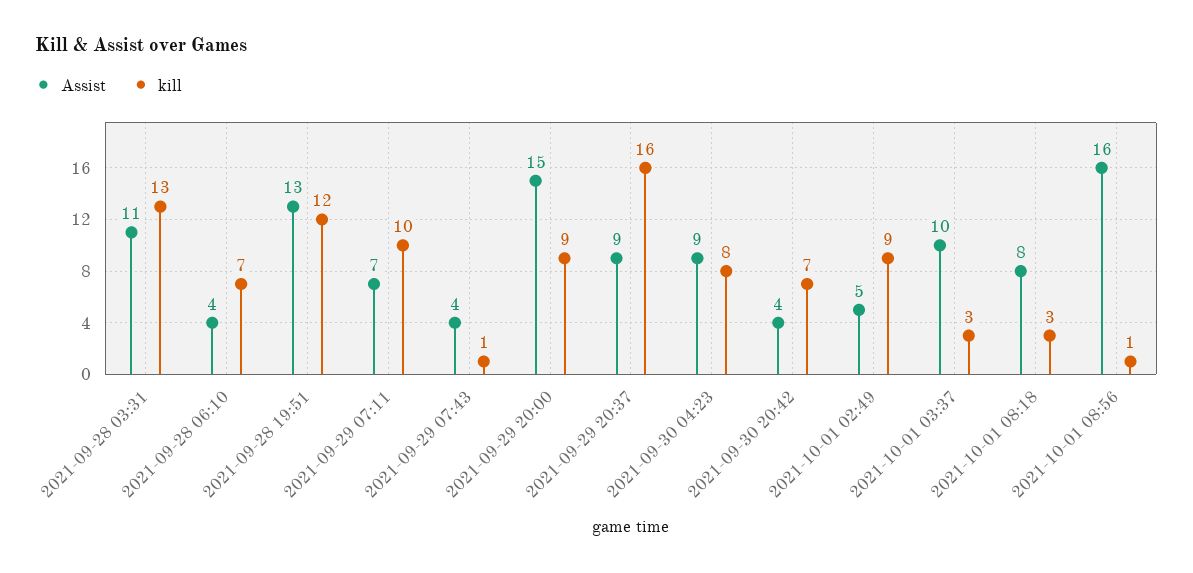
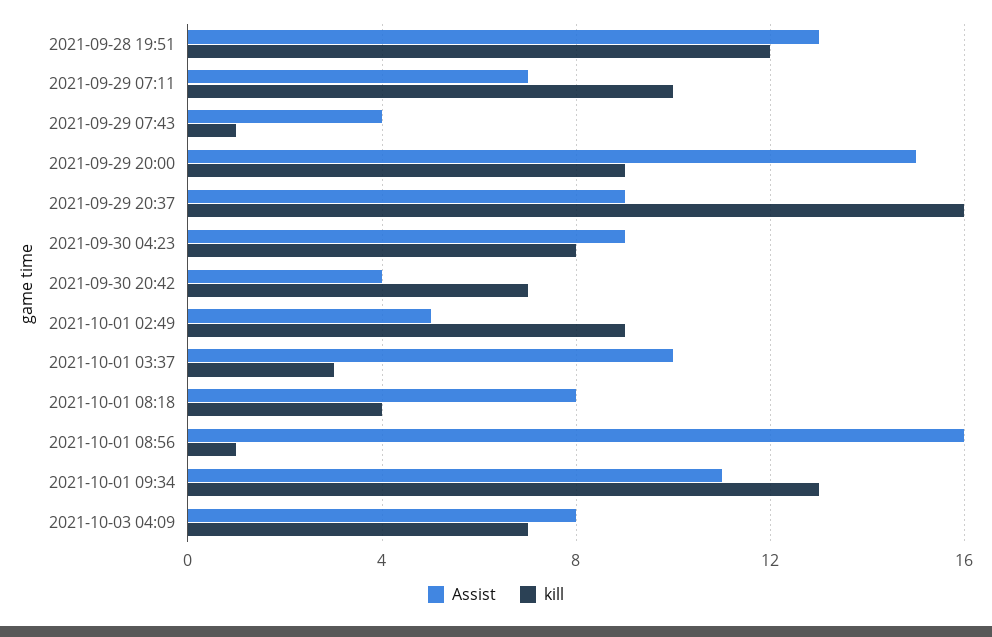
Assist, 2021-09-28 03:31: 11 -> none
kill, 2021-09-28 03:31: 13 -> none
Assist, 2021-09-28 06:10: 4 -> none
kill, 2021-09-28 06:10: 7 -> none
kill, 2021-10-01 08:18: 3 -> 4
Assist, 2021-10-01 09:34: none -> 11
kill, 2021-10-01 09:34: none -> 13
Assist, 2021-10-03 04:09: none -> 8
kill, 2021-10-03 04:09: none -> 7

